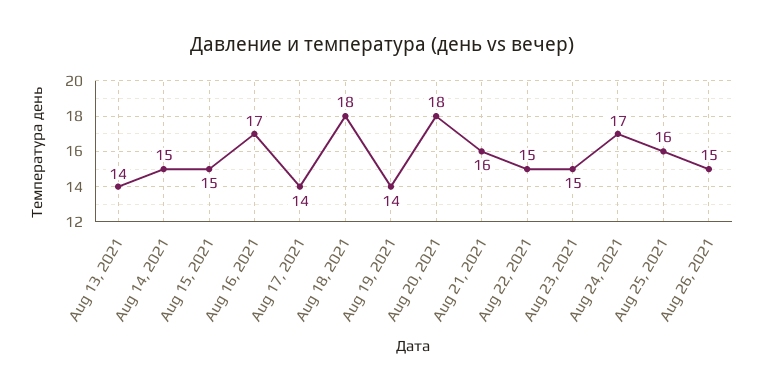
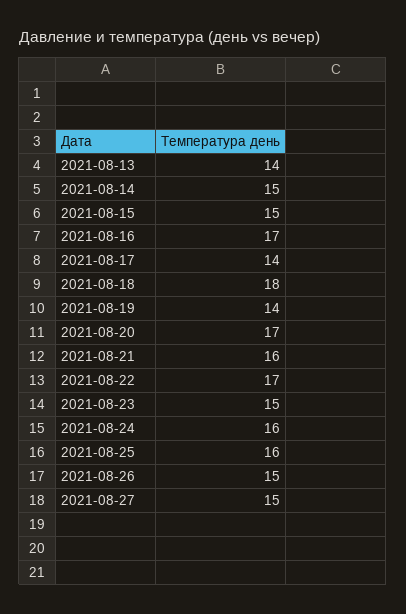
Aug 20, 2021: 18 -> 17
Aug 22, 2021: 15 -> 17
Aug 24, 2021: 17 -> 16
2021-08-27: none -> 15

